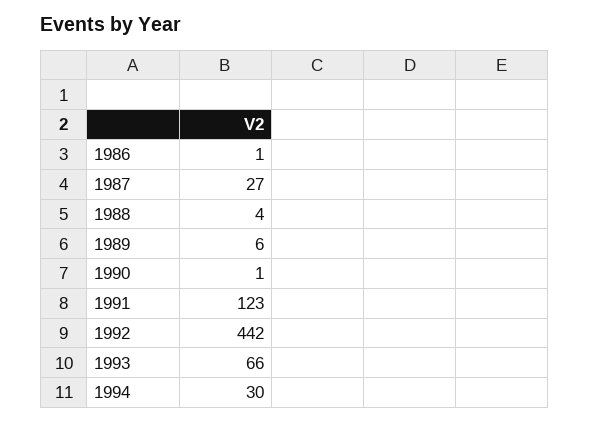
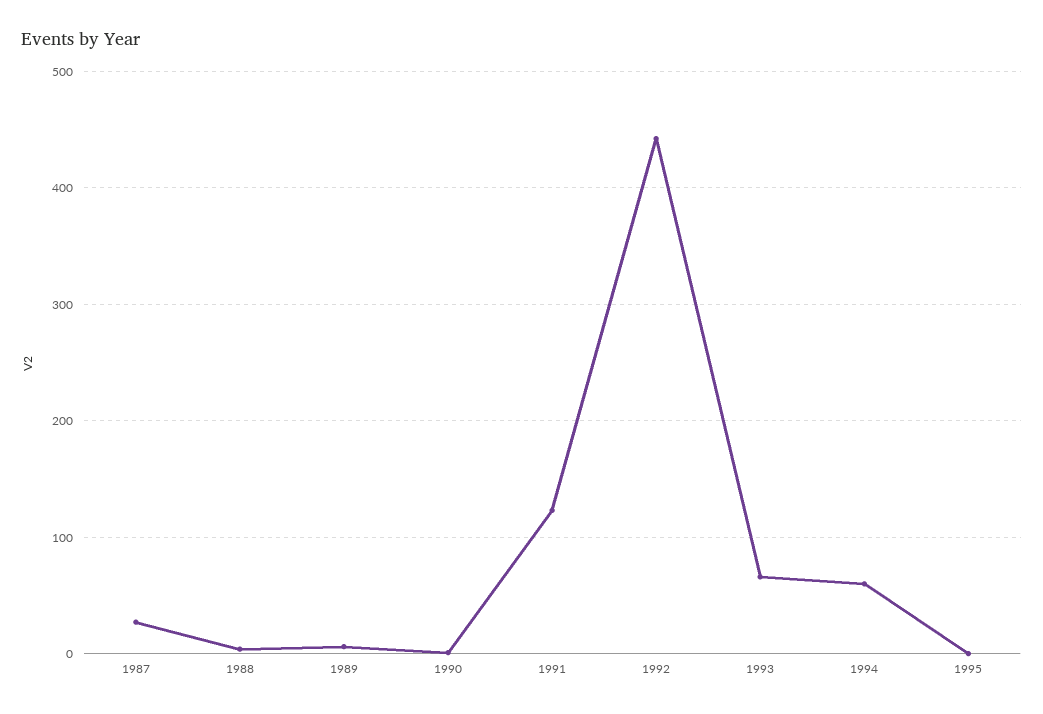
1986: 1 -> none
1994: 30 -> 60
1995: none -> 0

